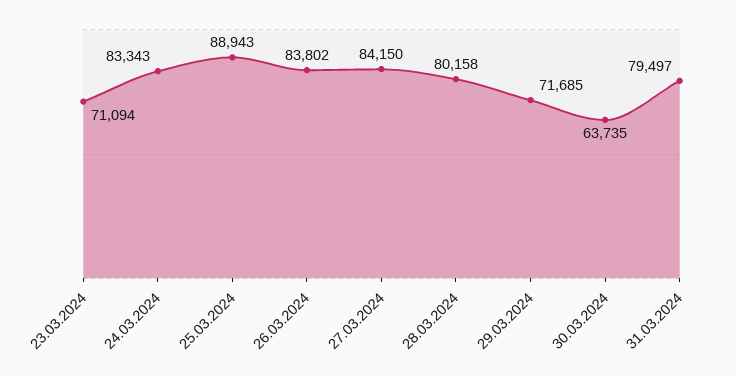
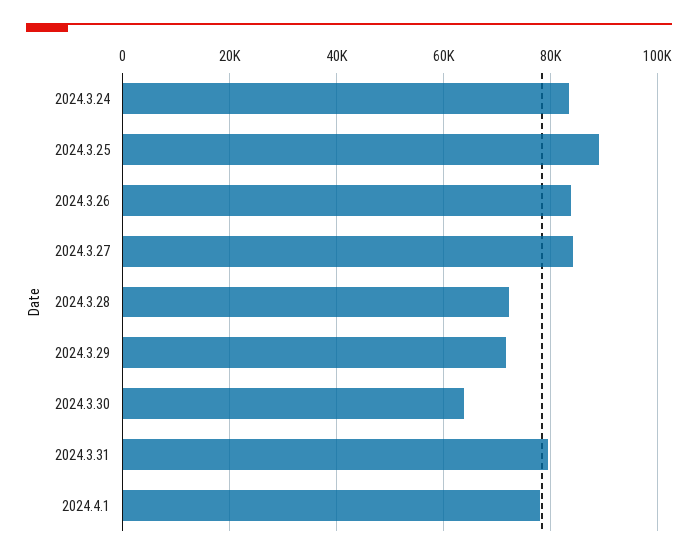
23.03.2024: 71094 -> none
28.03.2024: 80158 -> 72000
2024.4.1: none -> 78000

